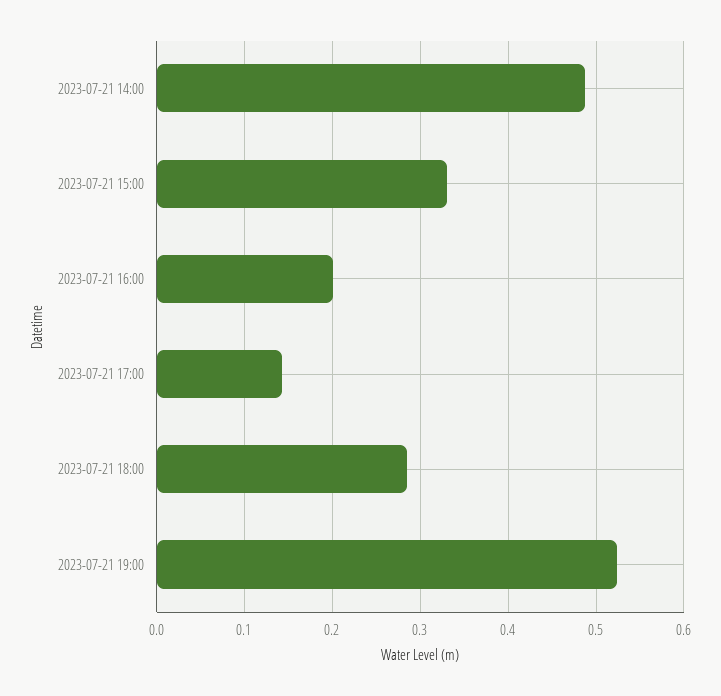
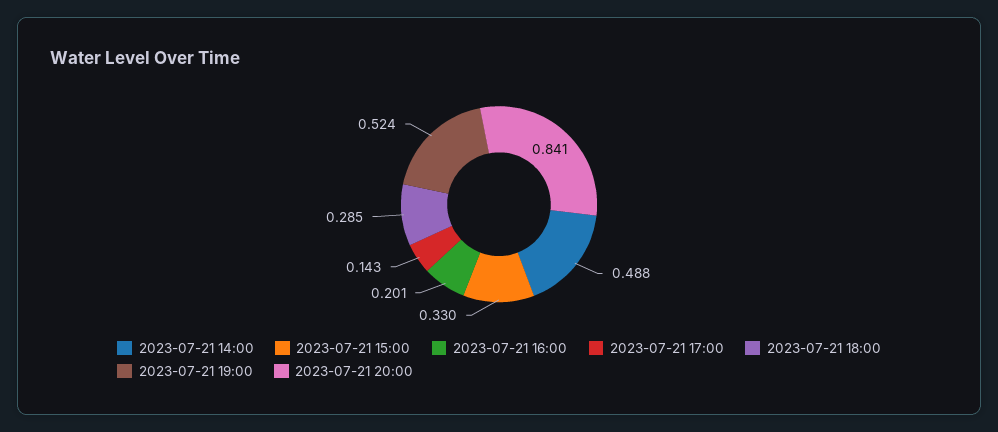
2023-07-21 20:00: none -> 0.841

